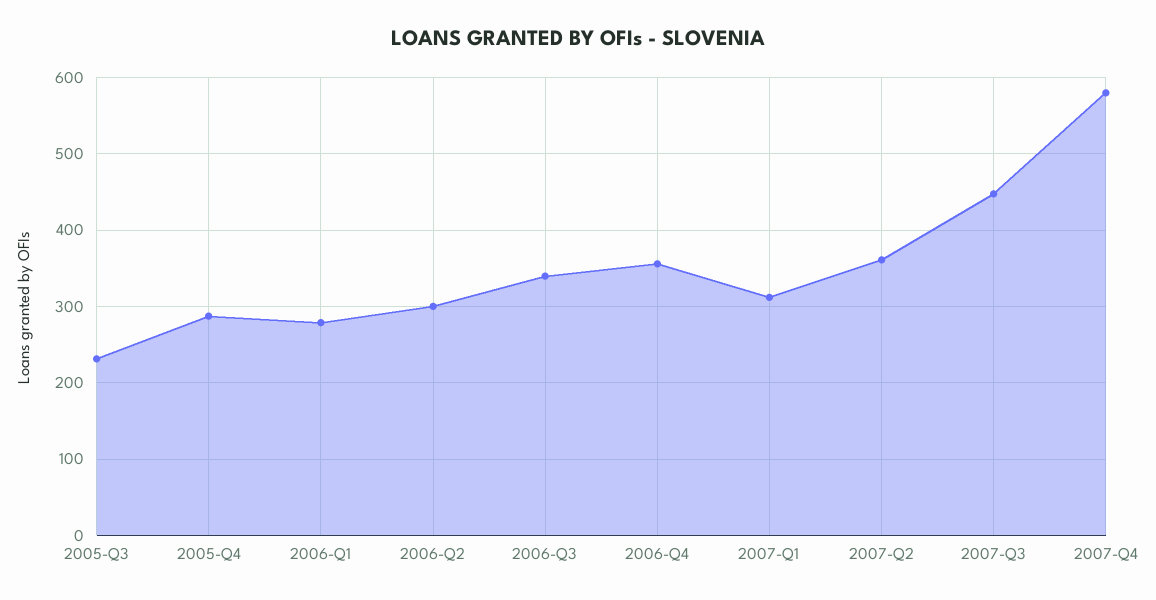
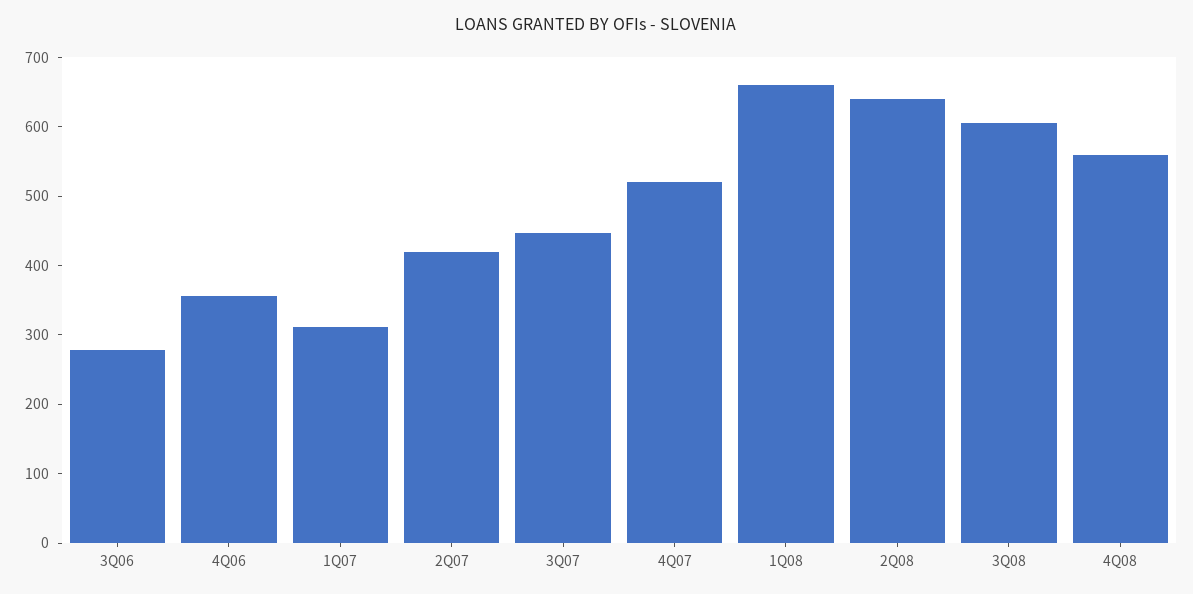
2005-Q3: 230 -> none
2005-Q4: 290 -> none
2006-Q1: 280 -> none
2006-Q2: 300 -> none
2006-Q3: 340 -> 280
2007-Q2: 360 -> 420
2007-Q4: 580 -> 520
1Q08: none -> 660
2Q08: none -> 640
3Q08: none -> 600
4Q08: none -> 560

